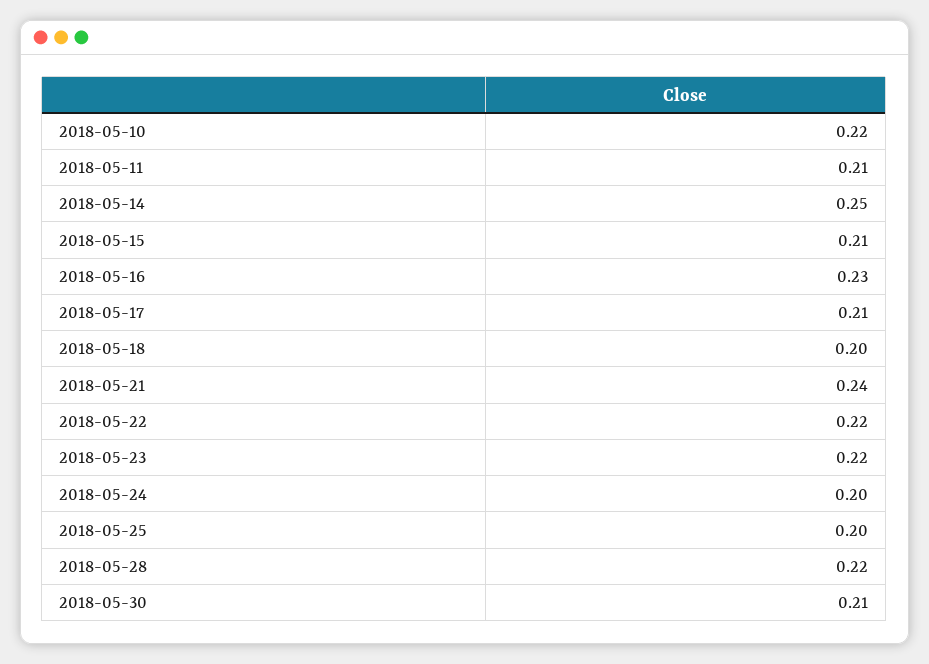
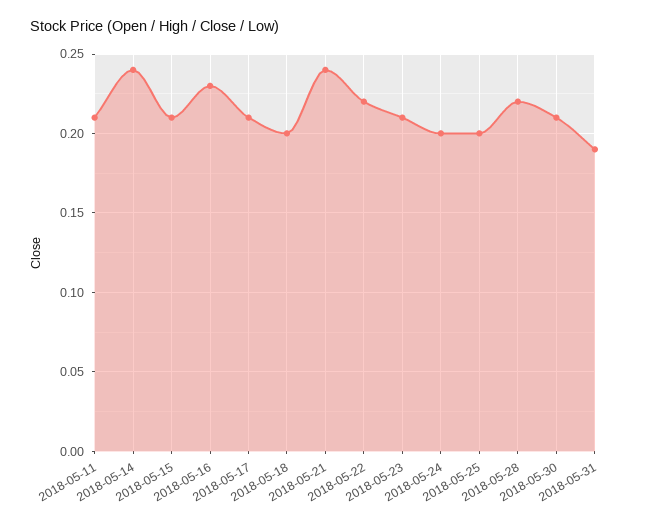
2018-05-10: 0.22 -> none
2018-05-14: 0.25 -> 0.24
2018-05-23: 0.22 -> 0.21
2018-05-31: none -> 0.19

